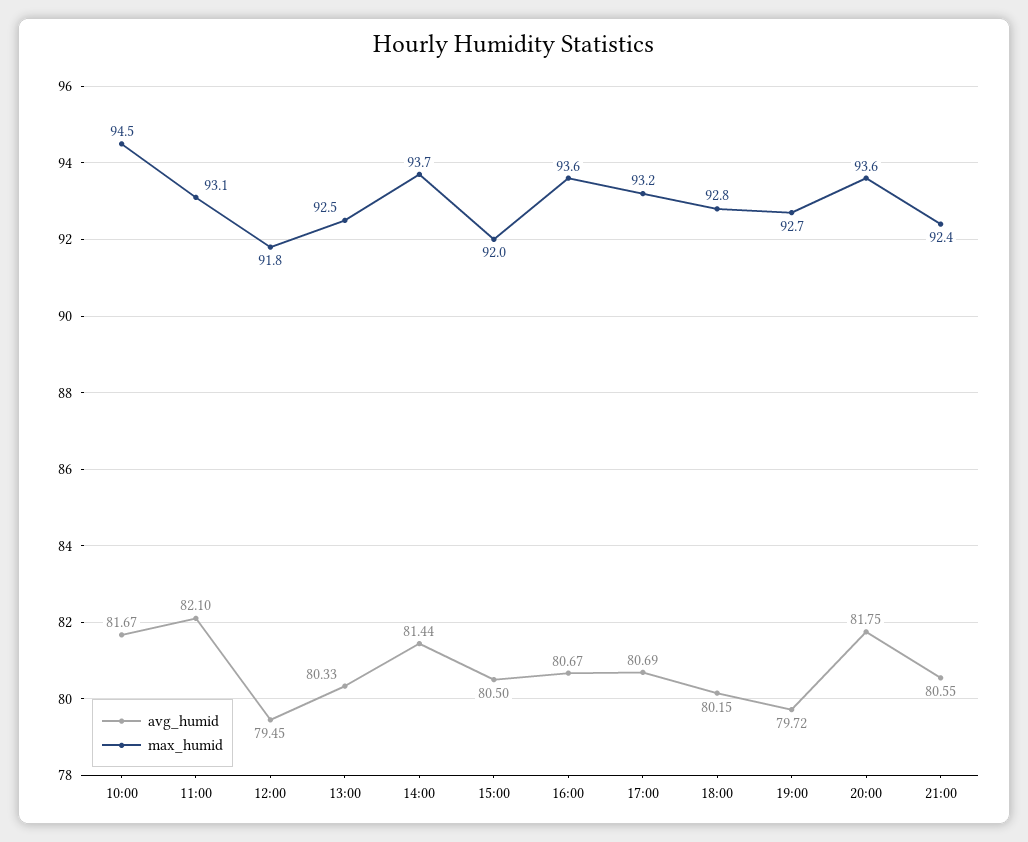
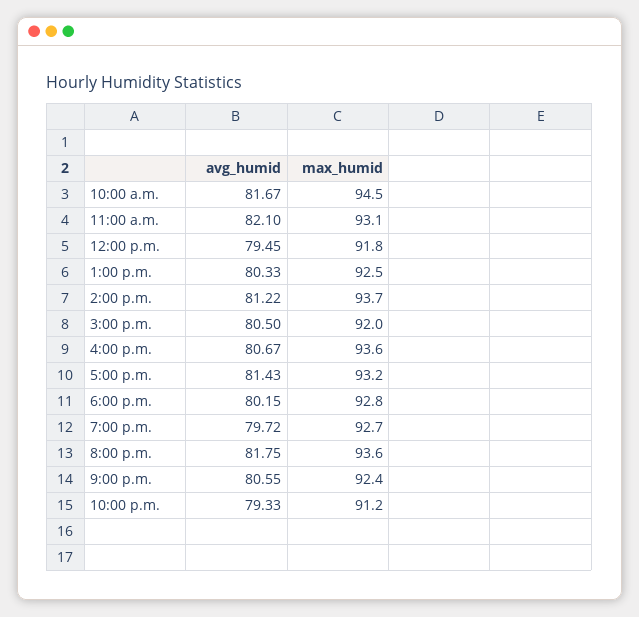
avg_humid, 14:00: 81.44 -> 81.22
avg_humid, 17:00: 80.69 -> 81.43
avg_humid, 10:00 p.m.: none -> 79.33
max_humid, 10:00 p.m.: none -> 91.2

